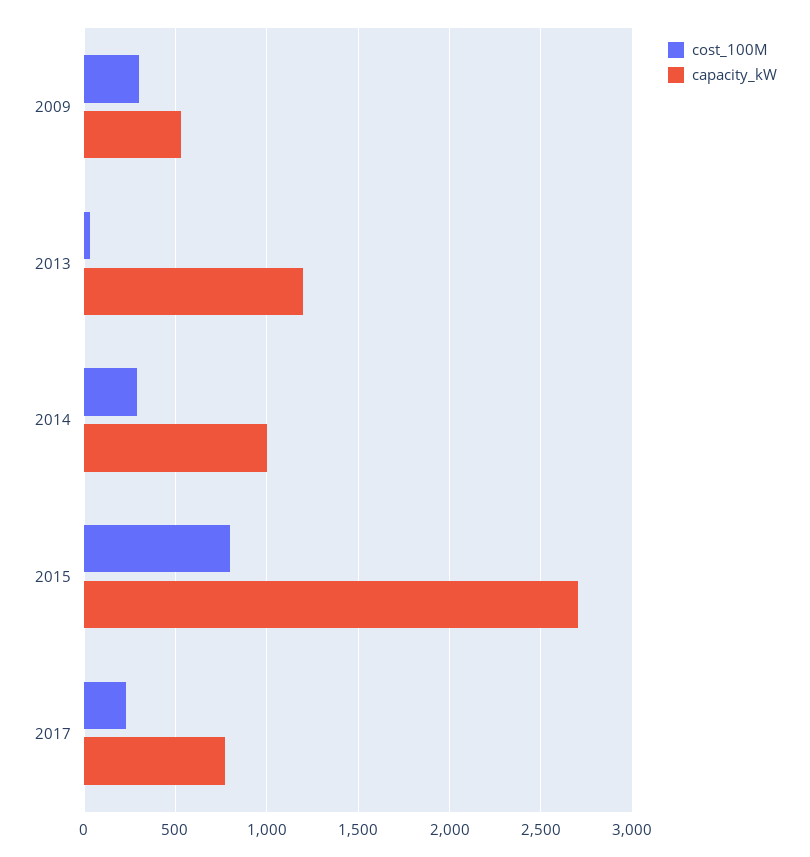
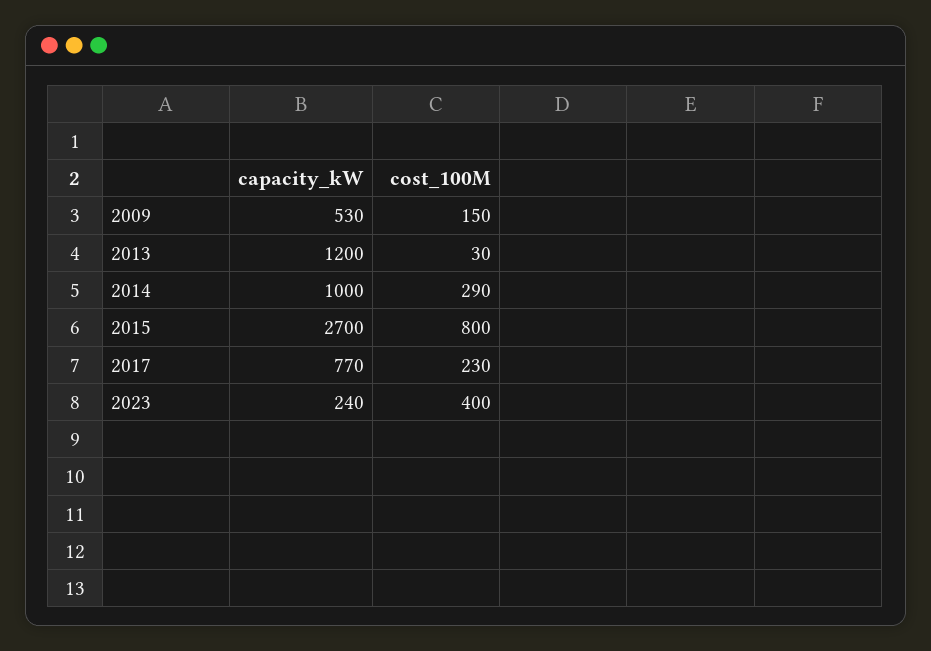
cost_100M, 2009: 300 -> 150
capacity_kW, 2023: none -> 240
cost_100M, 2023: none -> 400

